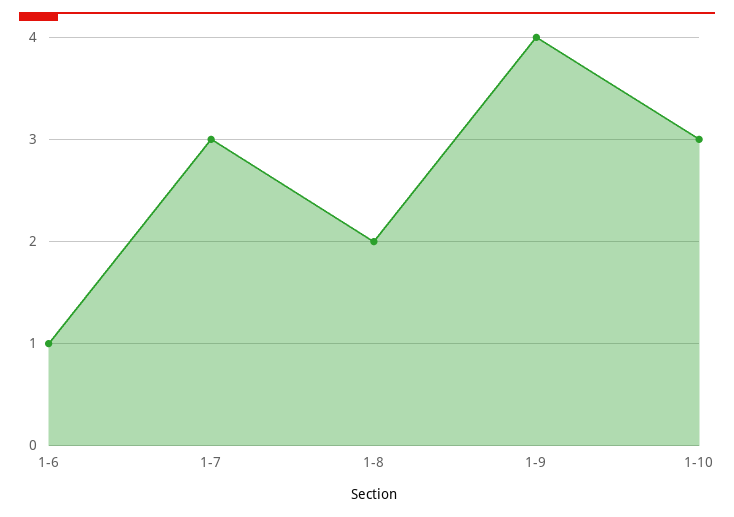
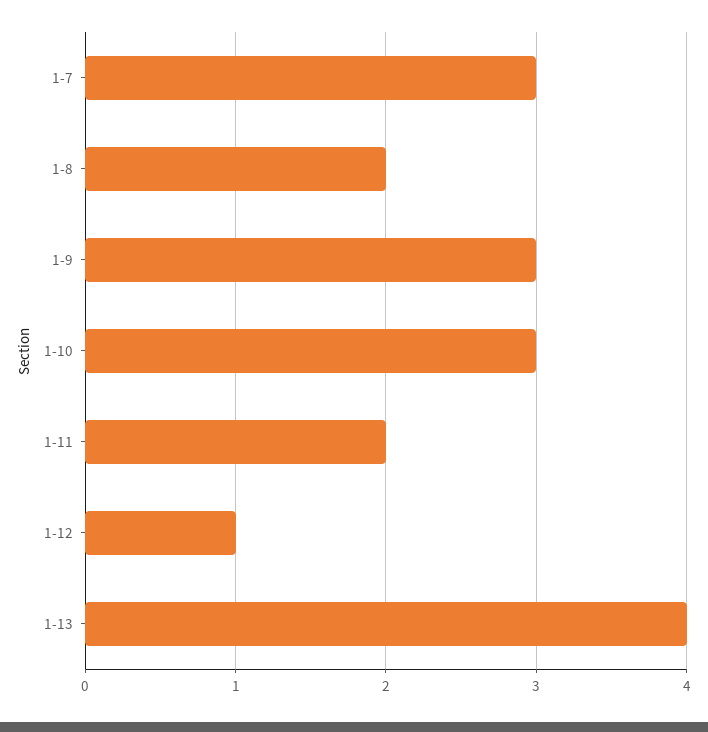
1-6: 1 -> none
1-9: 4 -> 3
1-11: none -> 2
1-12: none -> 1
1-13: none -> 4

